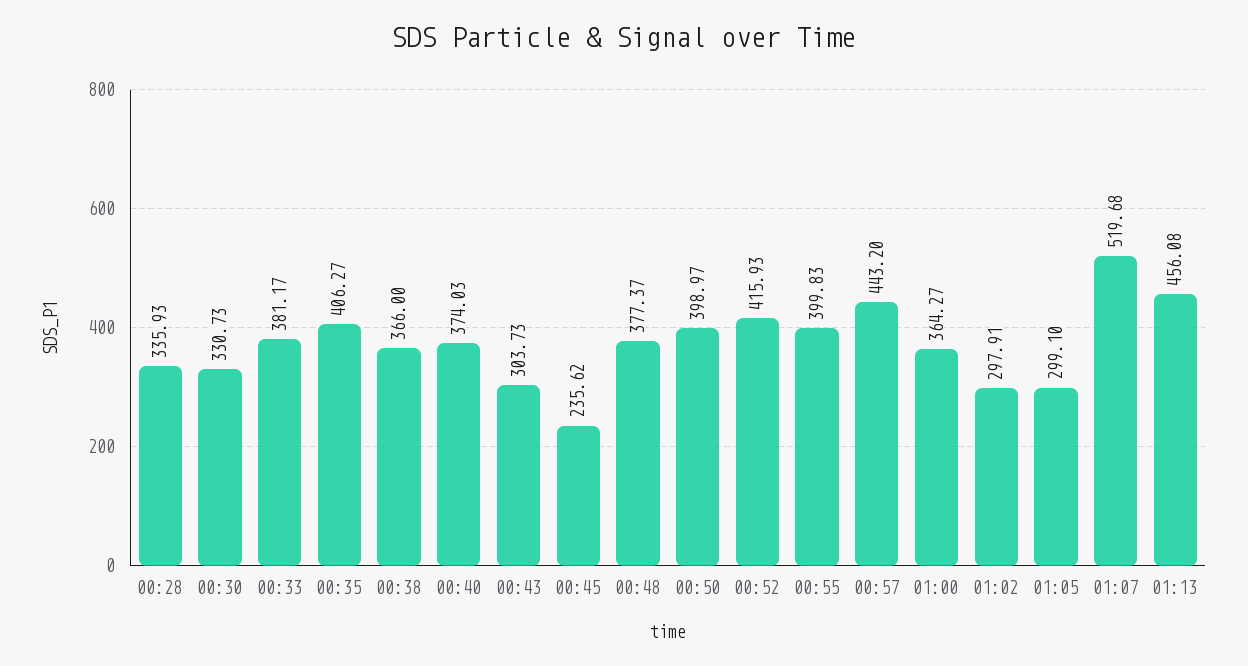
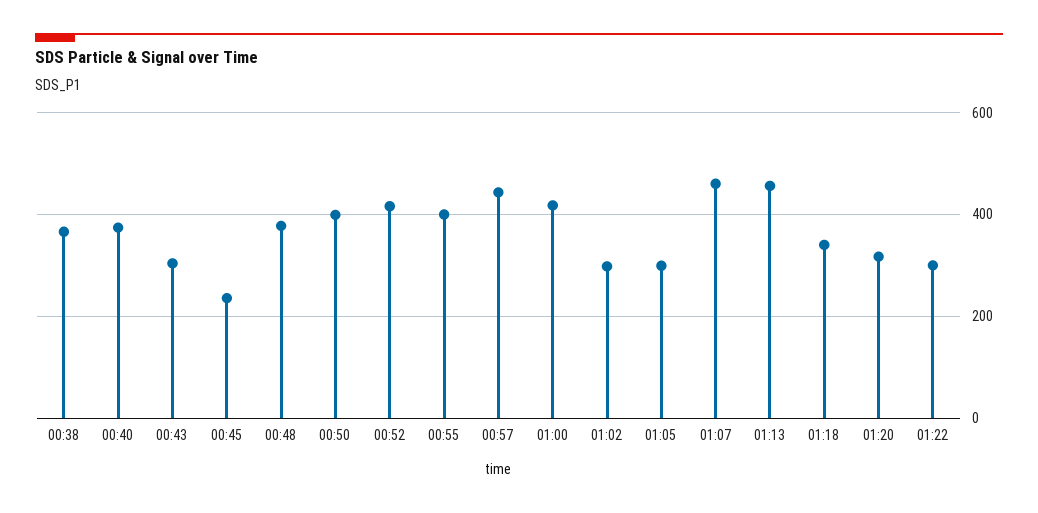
00:28: 335.93 -> none
00:30: 330.73 -> none
00:33: 381.17 -> none
00:35: 406.27 -> none
01:00: 364.27 -> 420
01:07: 519.68 -> 460
01:18: none -> 340
01:20: none -> 320
01:22: none -> 300

